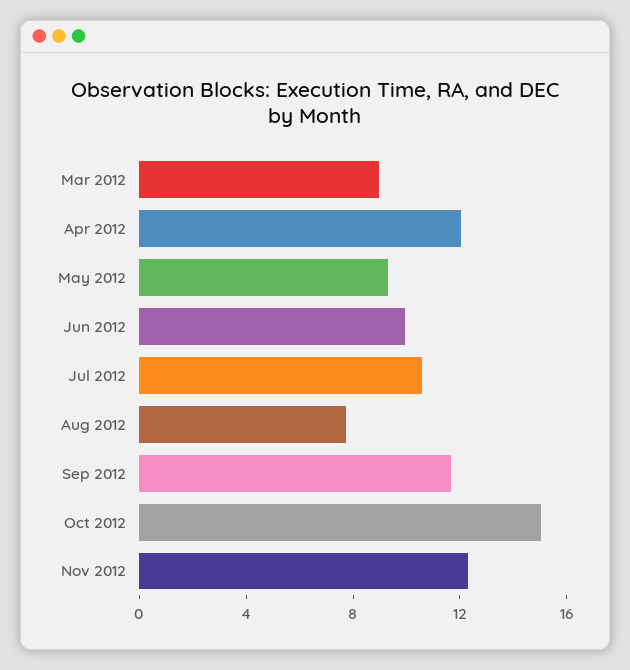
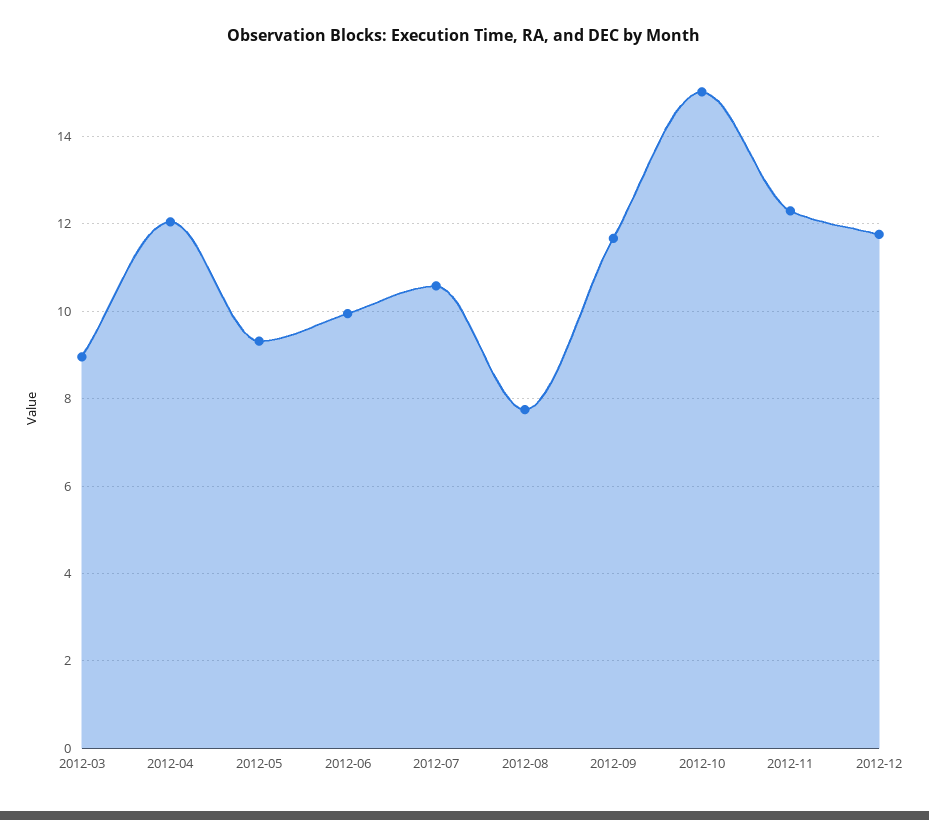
2012-12: none -> 11.8

